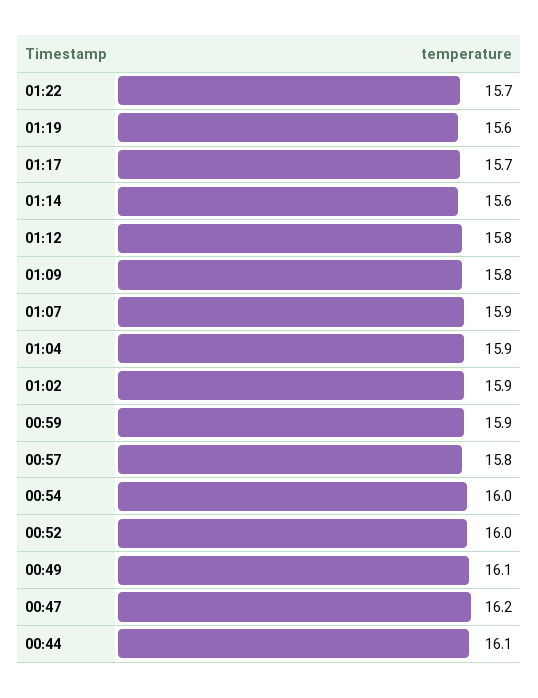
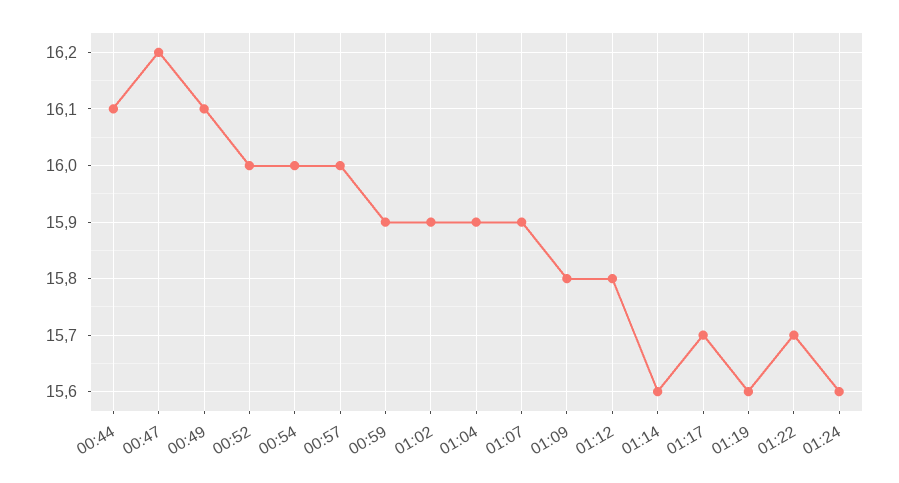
00:57: 15.8 -> 16
01:24: none -> 15.6

